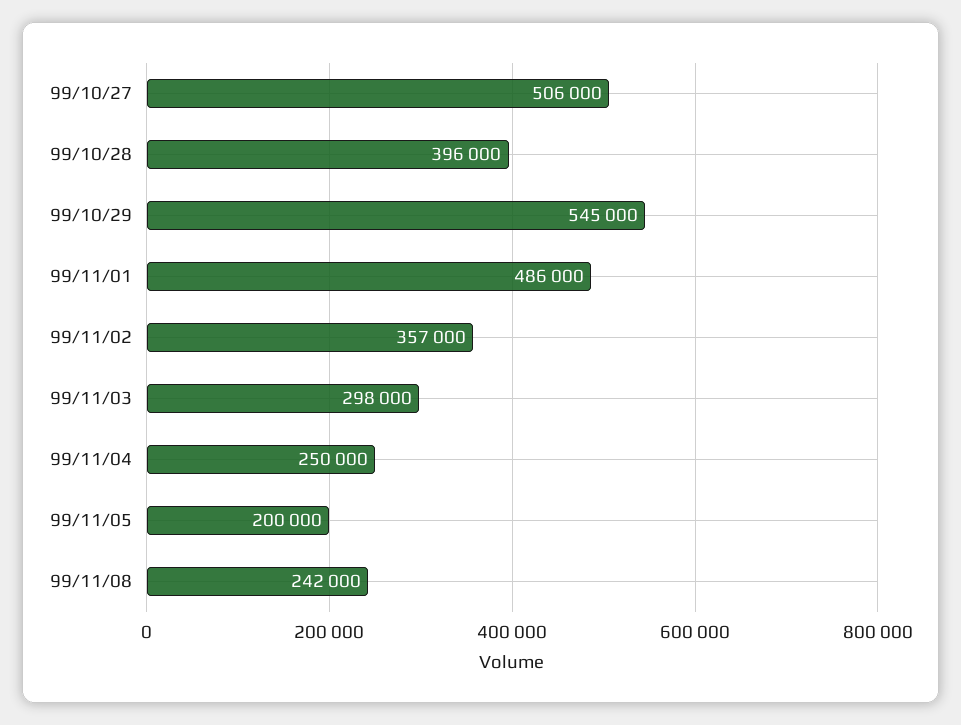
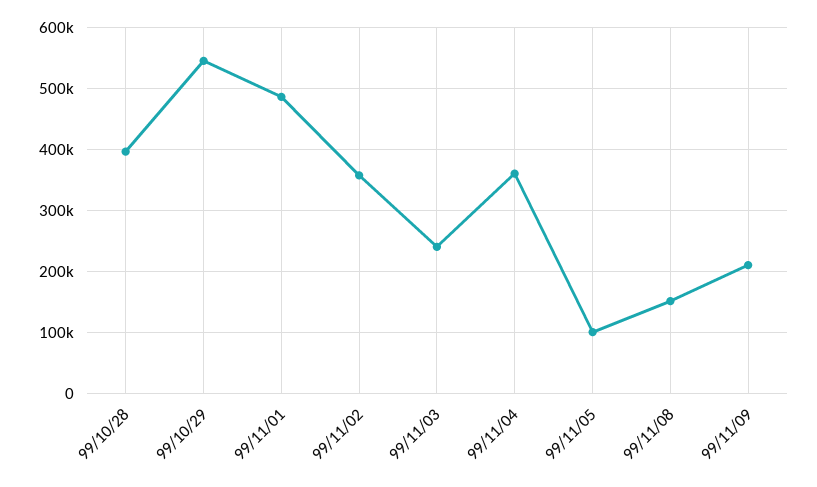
99/10/27: 506000 -> none
99/11/03: 298000 -> 240000
99/11/04: 250000 -> 360000
99/11/05: 200000 -> 100000
99/11/08: 242000 -> 150000
99/11/09: none -> 210000

